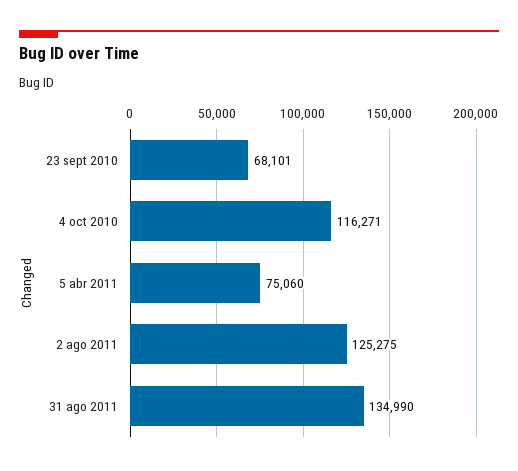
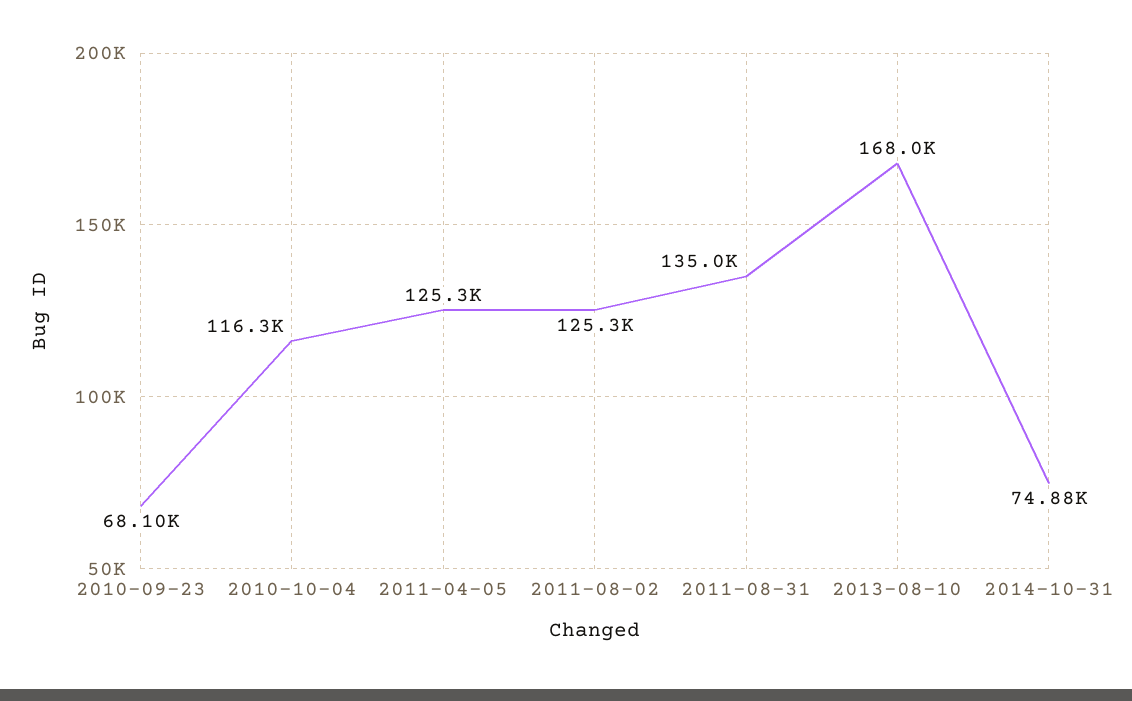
5 abr 2011: 75060 -> 125300
2013-08-10: none -> 168000
2014-10-31: none -> 74880

